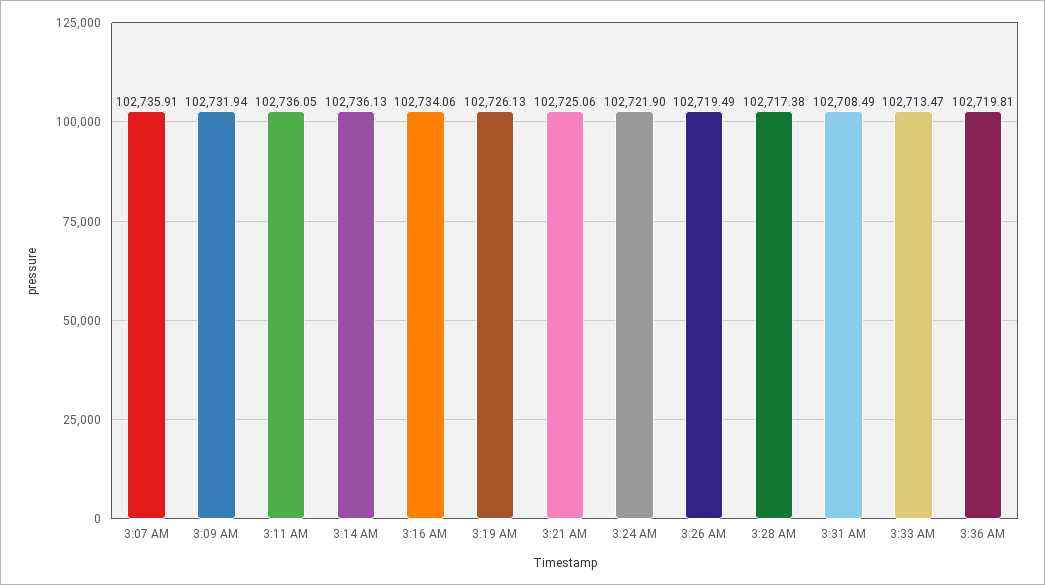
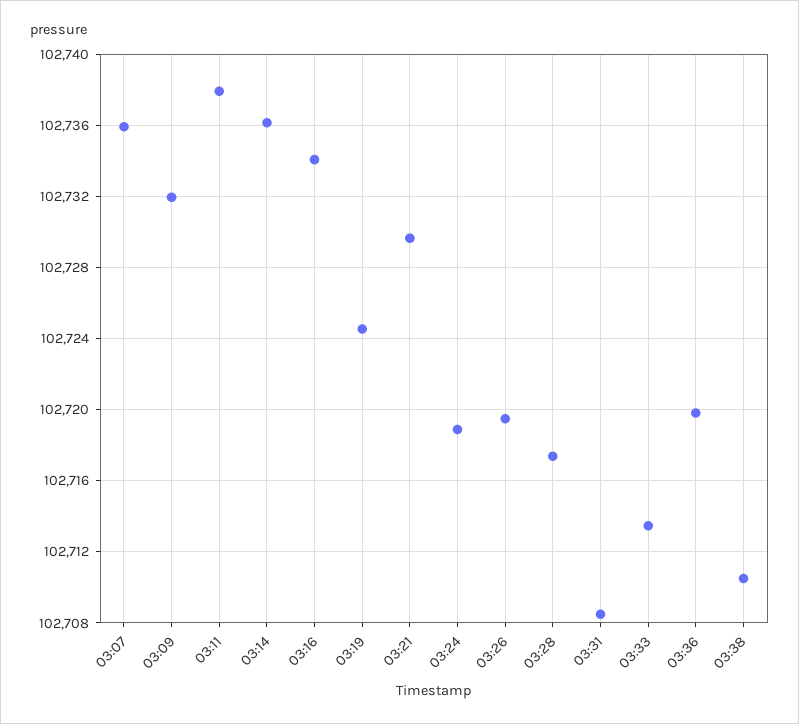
3:11 AM: 102736.05 -> 102738
3:19 AM: 102726.13 -> 102724.5
3:21 AM: 102725.06 -> 102729.5
3:24 AM: 102721.9 -> 102719
03:38: none -> 102710.5

